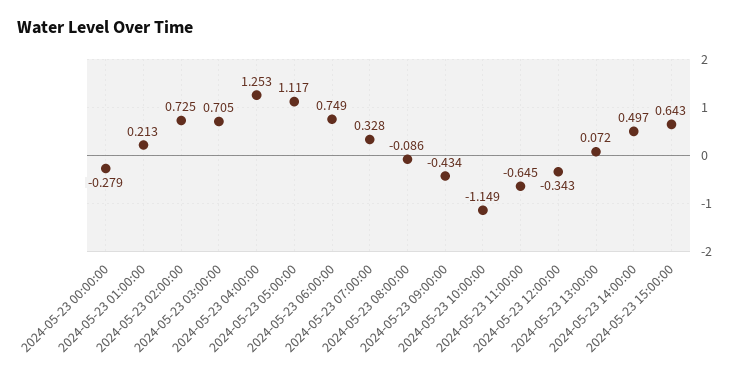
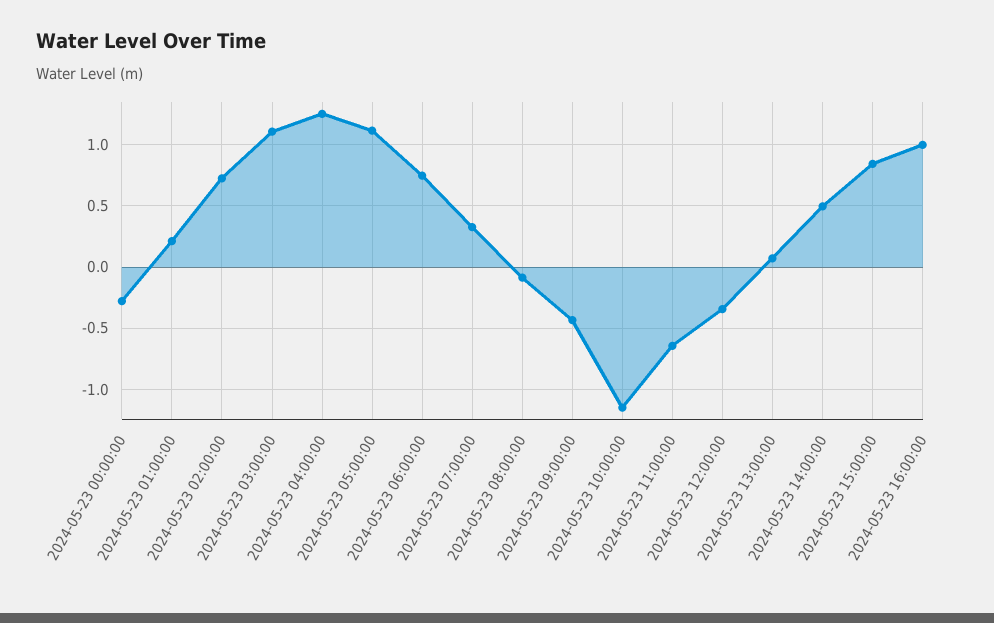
2024-05-23 03:00:00: 0.705 -> 1.1
2024-05-23 15:00:00: 0.643 -> 0.85
2024-05-23 16:00:00: none -> 1

